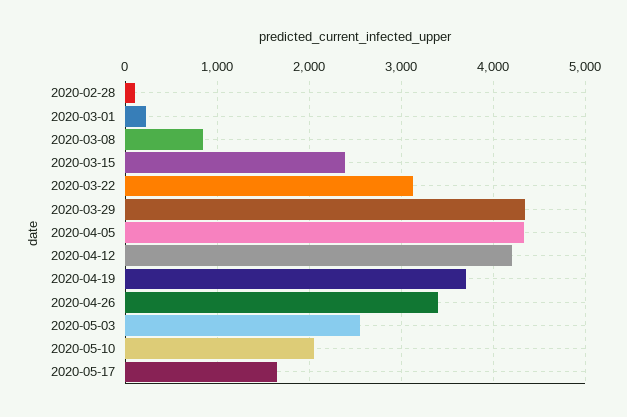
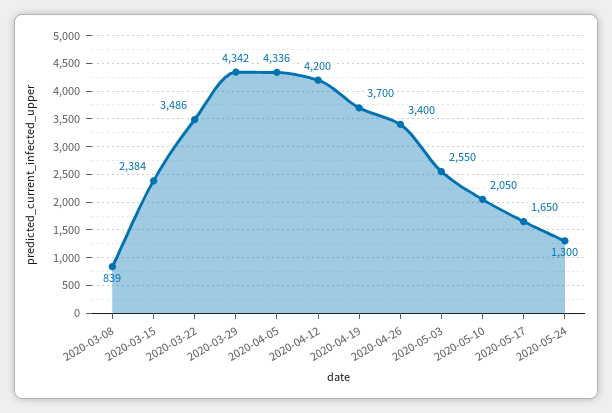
2020-02-28: 100 -> none
2020-03-01: 200 -> none
2020-03-22: 3100 -> 3486
2020-05-24: none -> 1300

